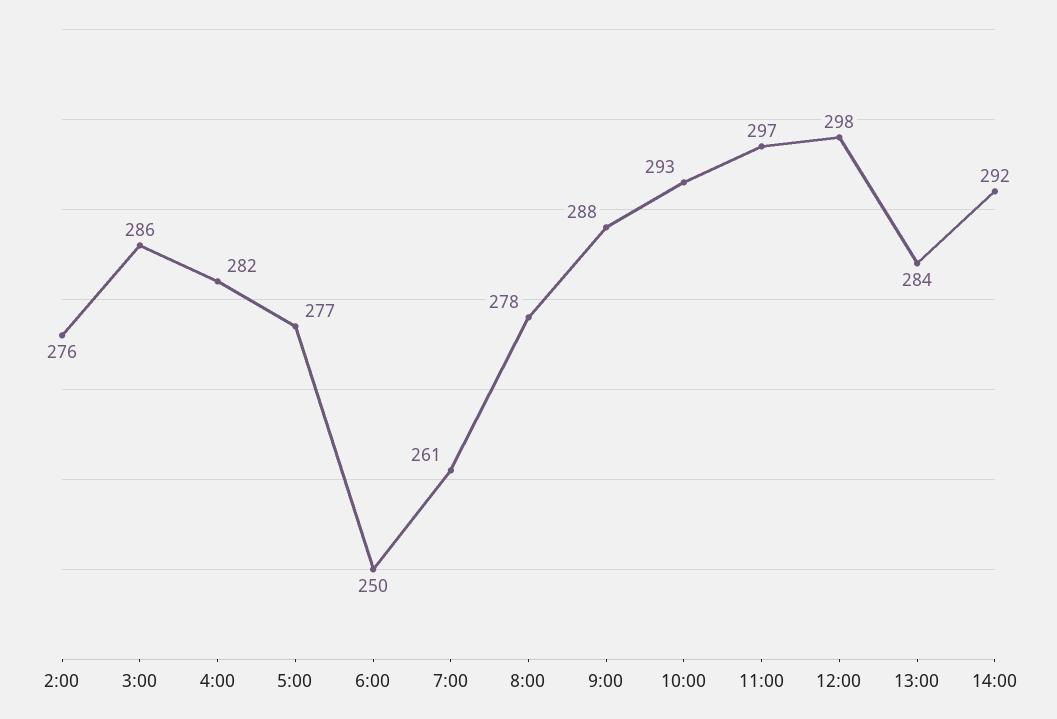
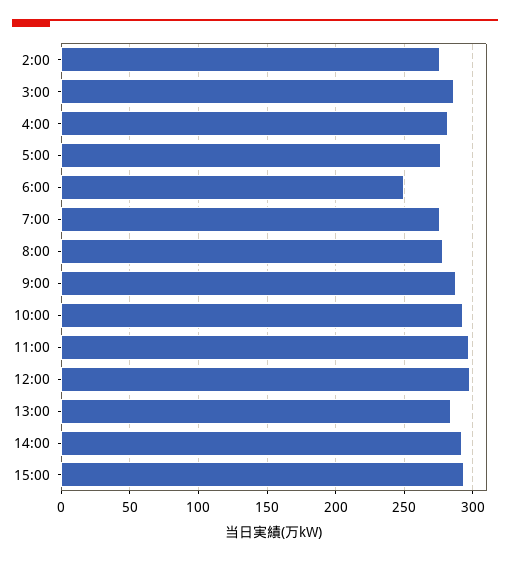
7:00: 261 -> 275
15:00: none -> 295

